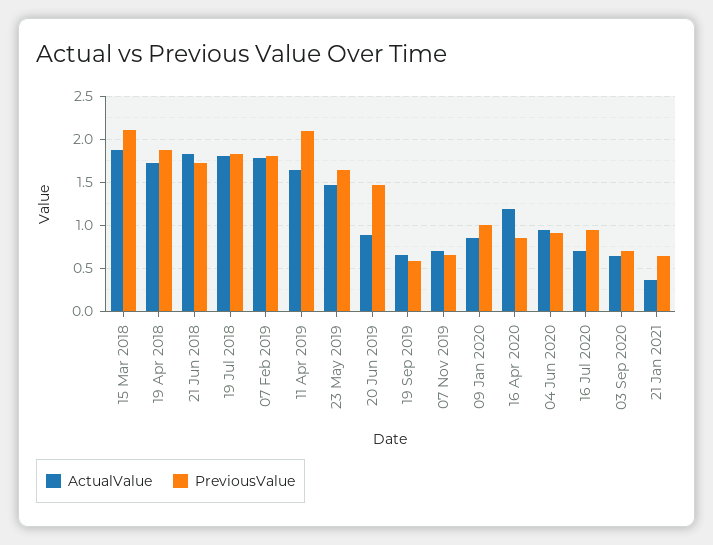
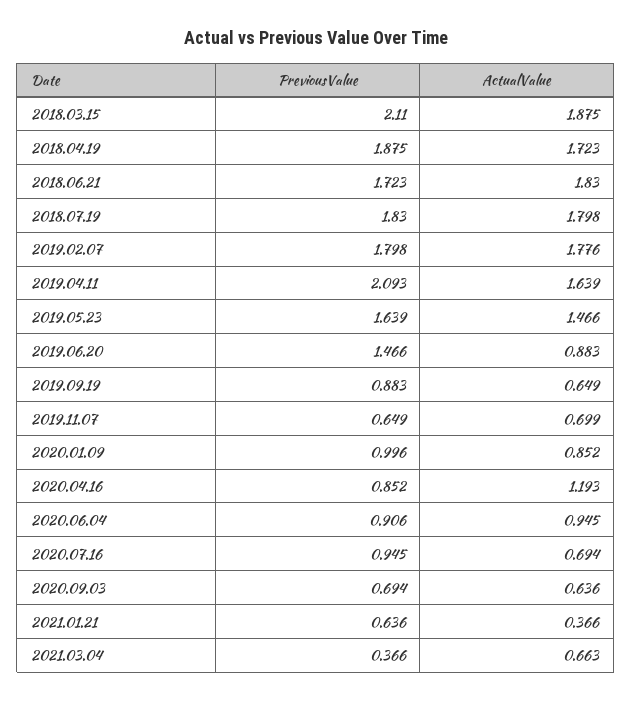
PreviousValue, 19 Sep 2019: 0.6 -> 0.883
PreviousValue, 2021.03.04: none -> 0.366
ActualValue, 2021.03.04: none -> 0.663

